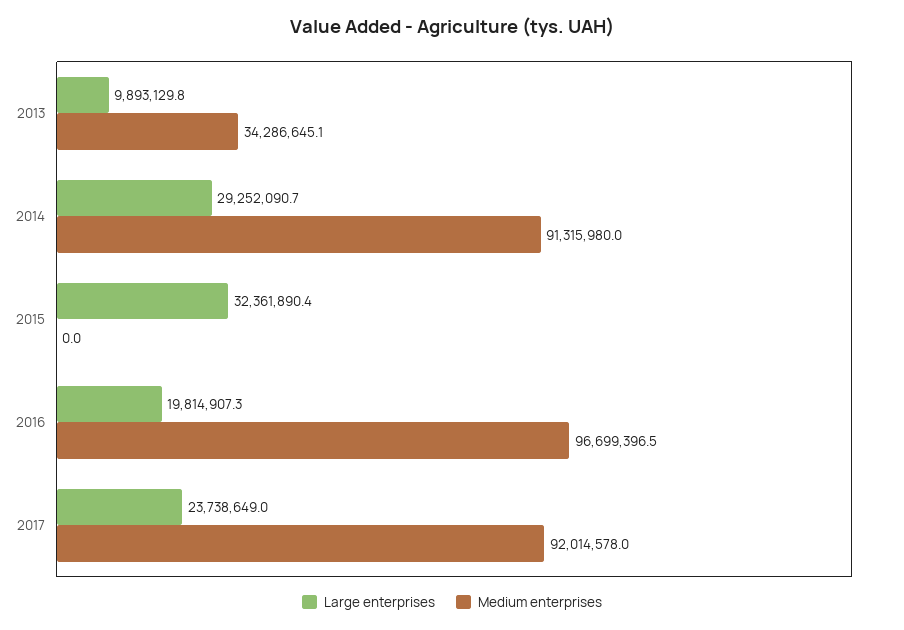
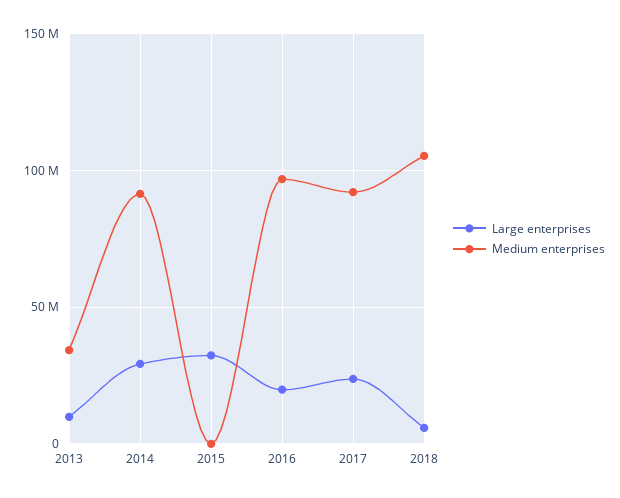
Large enterprises, 2018: none -> 5000000
Medium enterprises, 2018: none -> 105000000

